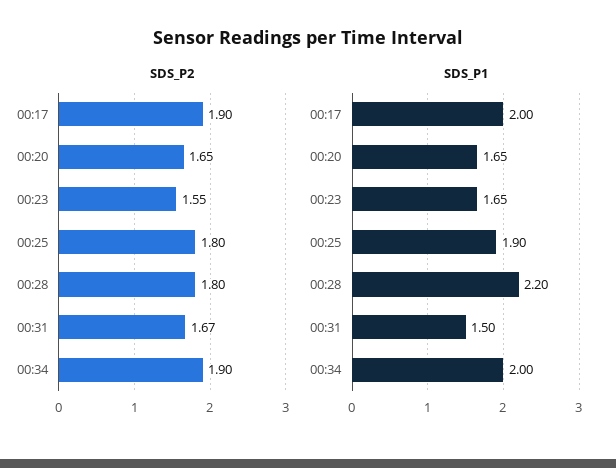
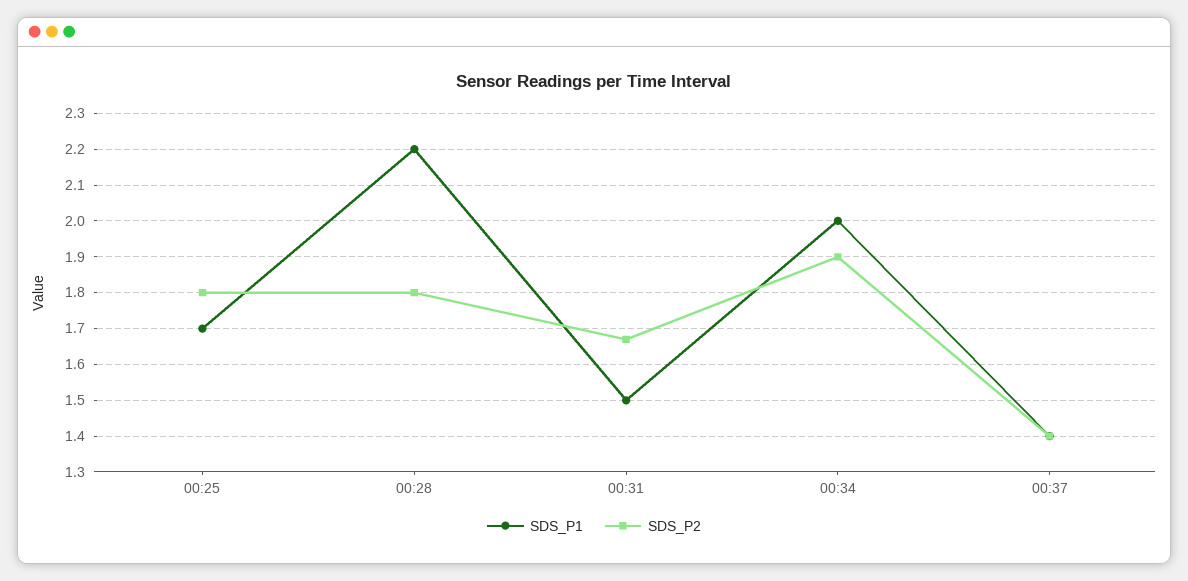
SDS_P2, 00:17: 1.9 -> none
SDS_P2, 00:20: 1.65 -> none
SDS_P2, 00:23: 1.55 -> none
SDS_P1, 00:17: 2 -> none
SDS_P1, 00:20: 1.65 -> none
SDS_P1, 00:23: 1.65 -> none
SDS_P1, 00:25: 1.9 -> 1.7
SDS_P1, 00:37: none -> 1.4
SDS_P2, 00:37: none -> 1.4

